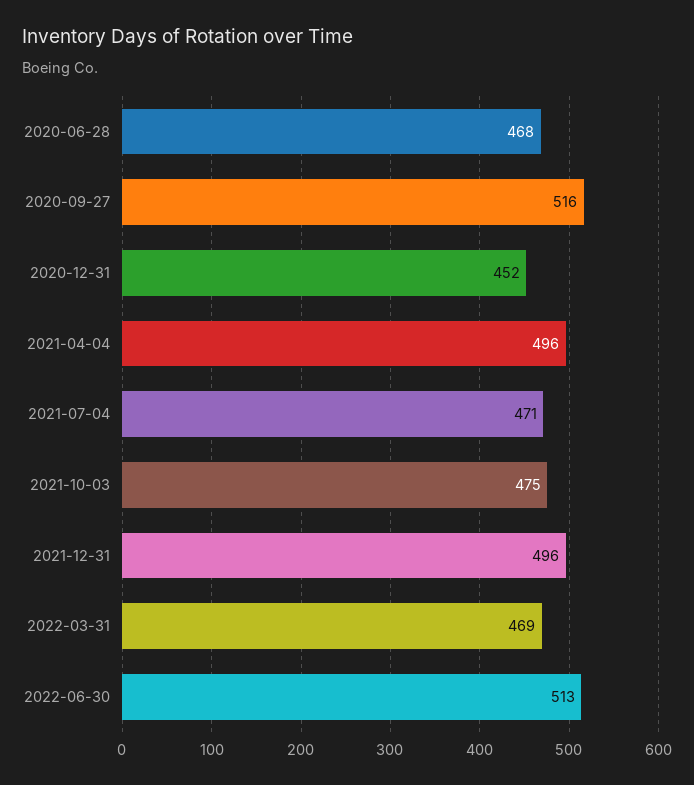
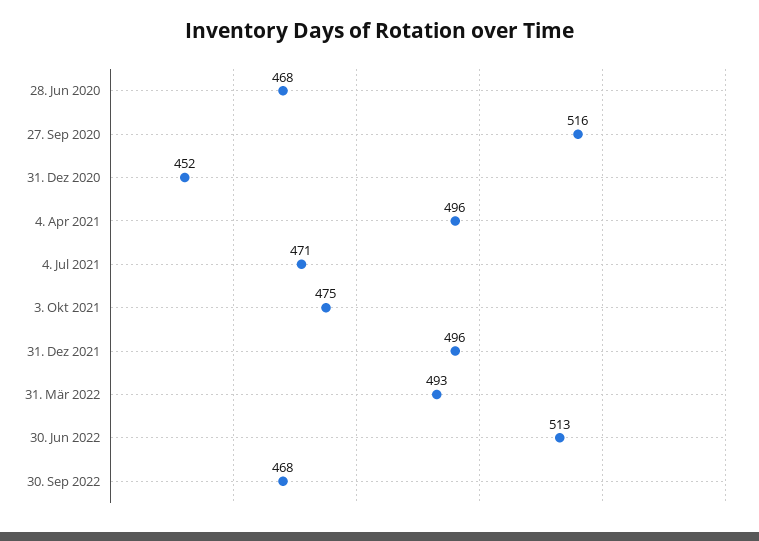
2022-03-31: 469 -> 493
30. Sep 2022: none -> 468

